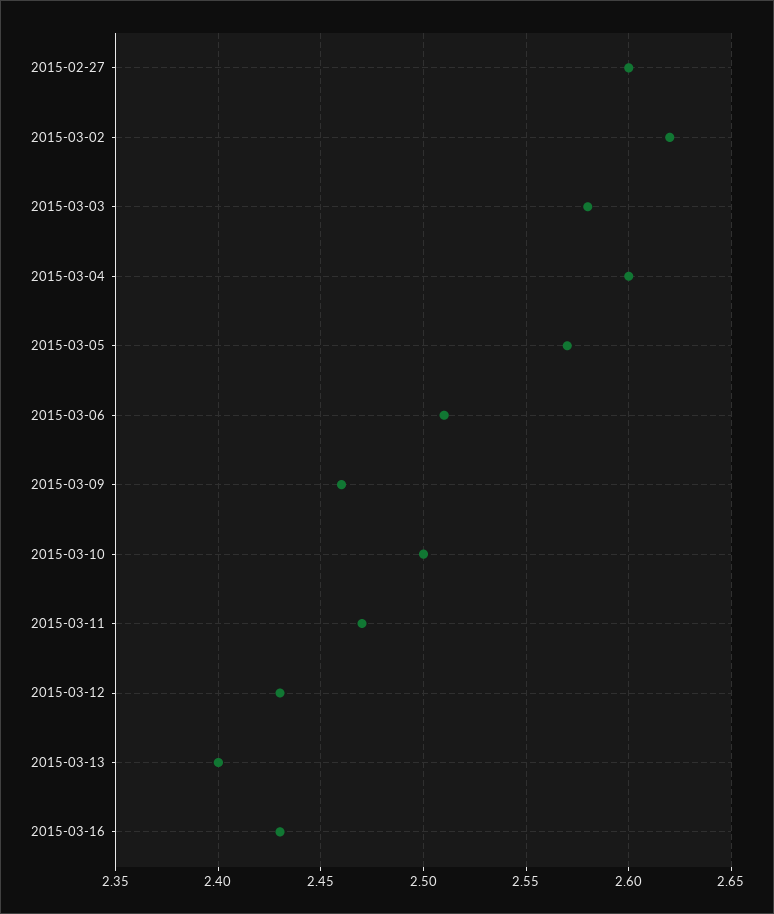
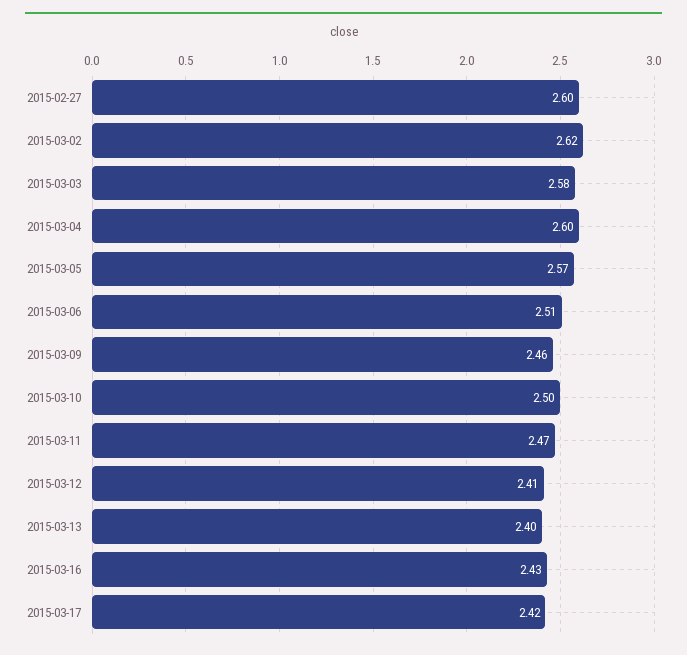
2015-03-12: 2.43 -> 2.41
2015-03-17: none -> 2.42

